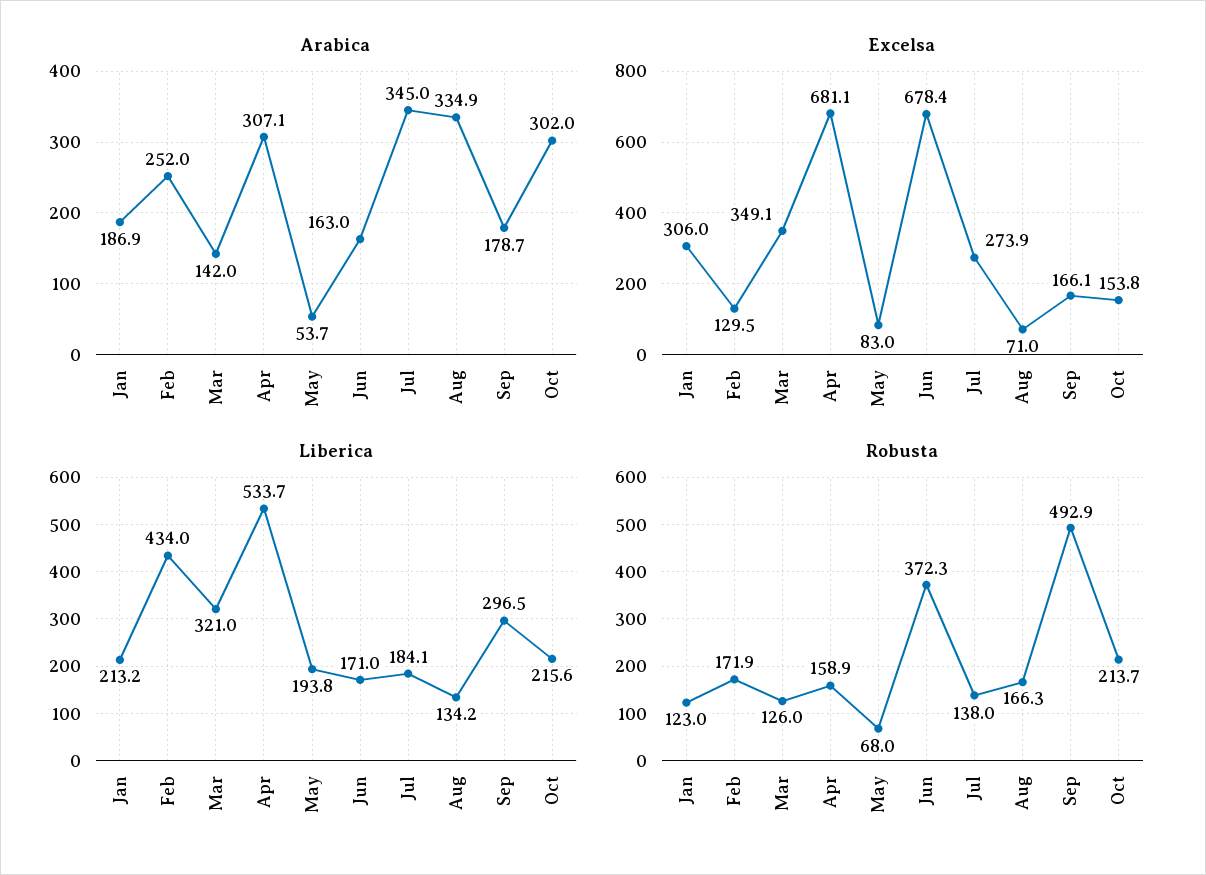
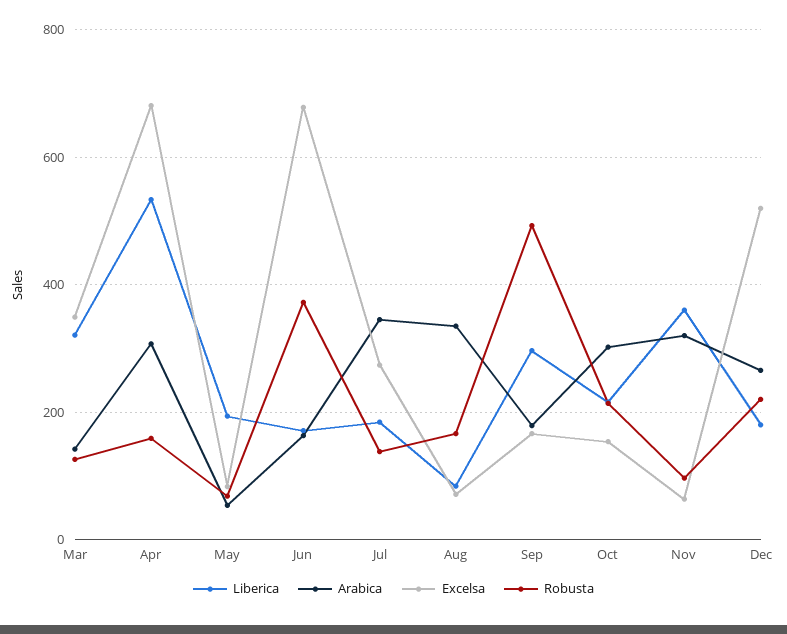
Arabica, Jan: 186.9 -> none
Arabica, Feb: 252 -> none
Excelsa, Jan: 306 -> none
Excelsa, Feb: 129.5 -> none
Liberica, Jan: 213.2 -> none
Liberica, Feb: 434 -> none
Liberica, Aug: 134.2 -> 80
Robusta, Jan: 123 -> none
Robusta, Feb: 171.9 -> none
Liberica, Nov: none -> 360
Arabica, Nov: none -> 320
Excelsa, Nov: none -> 60
Robusta, Nov: none -> 100
Liberica, Dec: none -> 180
Arabica, Dec: none -> 260
Excelsa, Dec: none -> 520
Robusta, Dec: none -> 220

